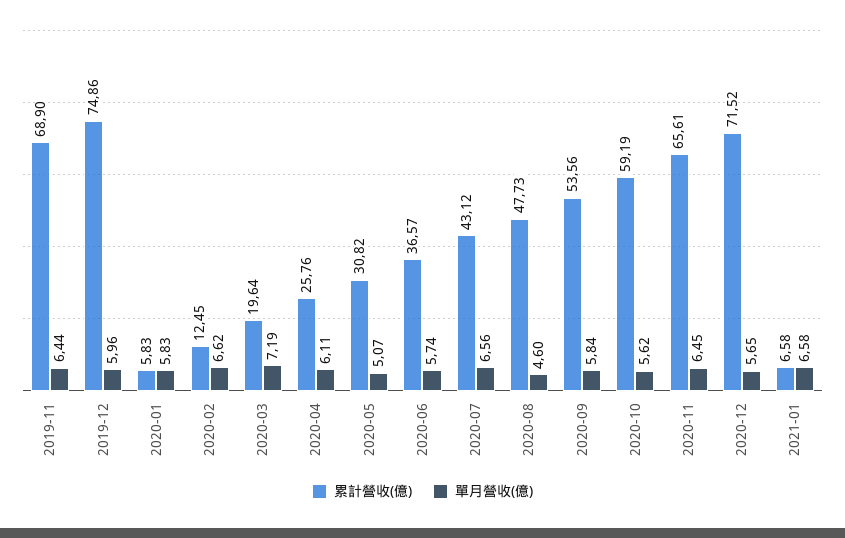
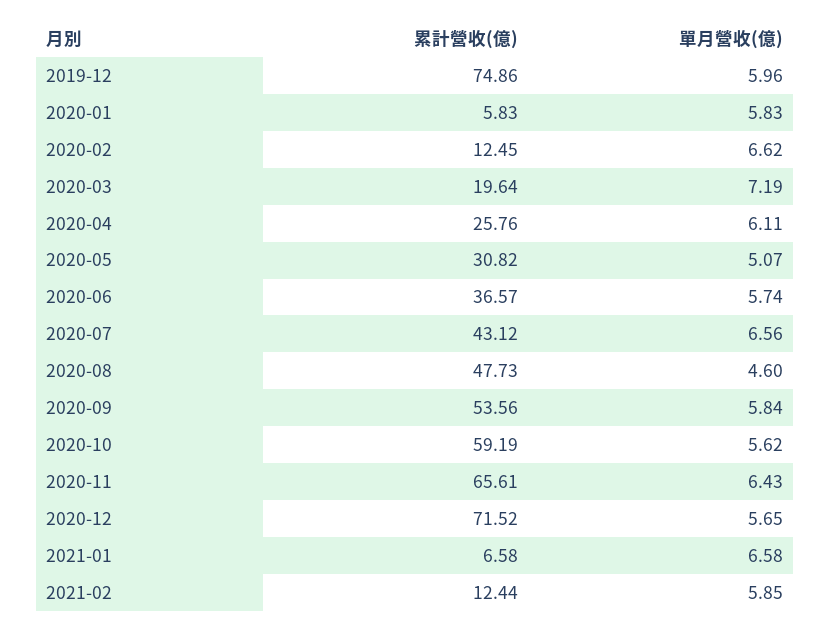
累計營收(億), 2019-11: 68.9 -> none
單月營收(億), 2019-11: 6.44 -> none
單月營收(億), 2020-11: 6.45 -> 6.43
累計營收(億), 2021-02: none -> 12.44
單月營收(億), 2021-02: none -> 5.85

